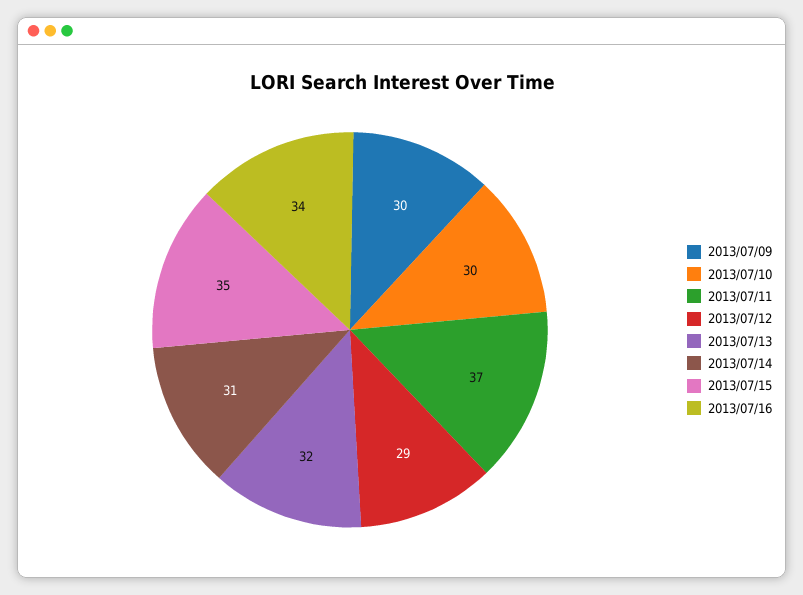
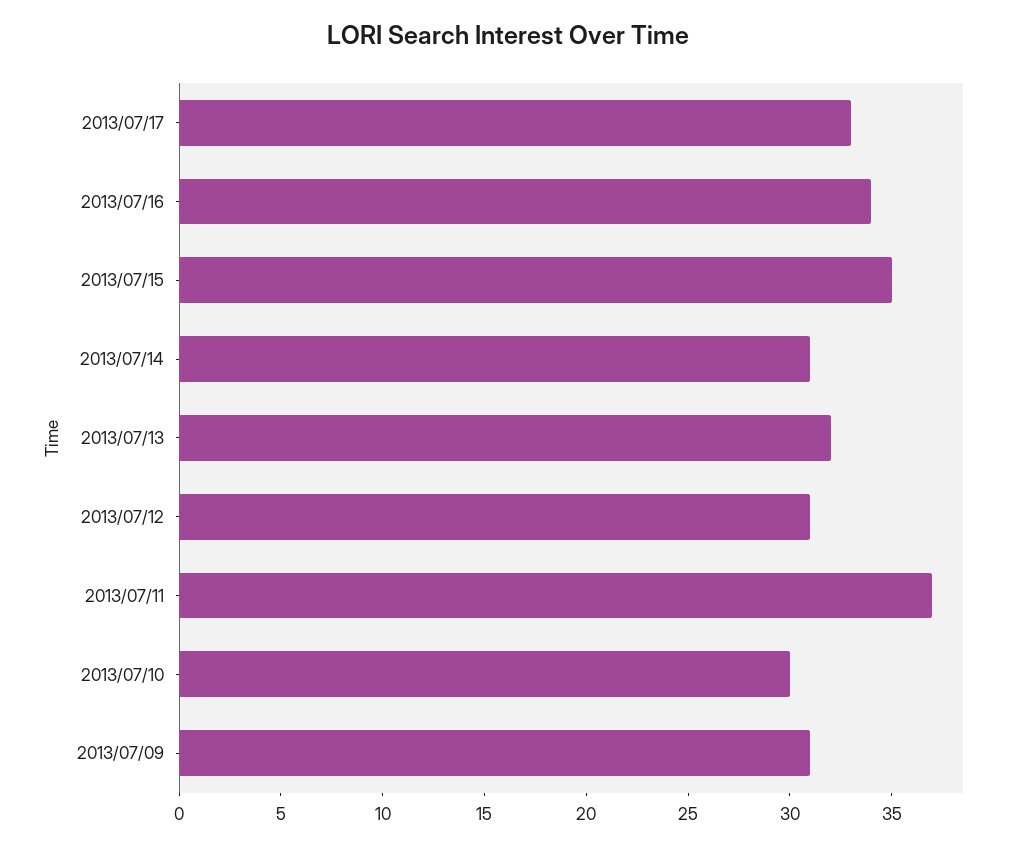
2013/07/09: 30 -> 31
2013/07/12: 29 -> 31
2013/07/17: none -> 33

